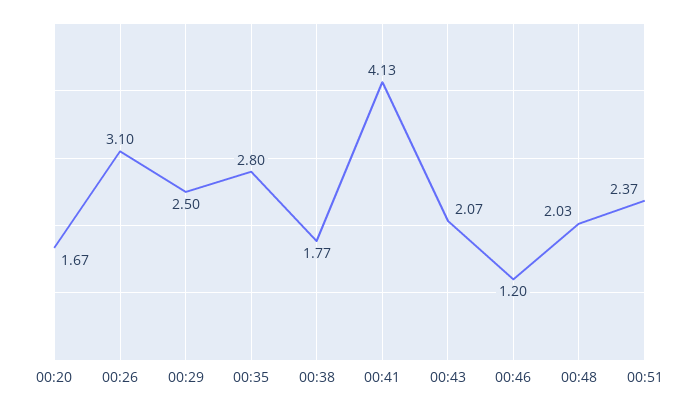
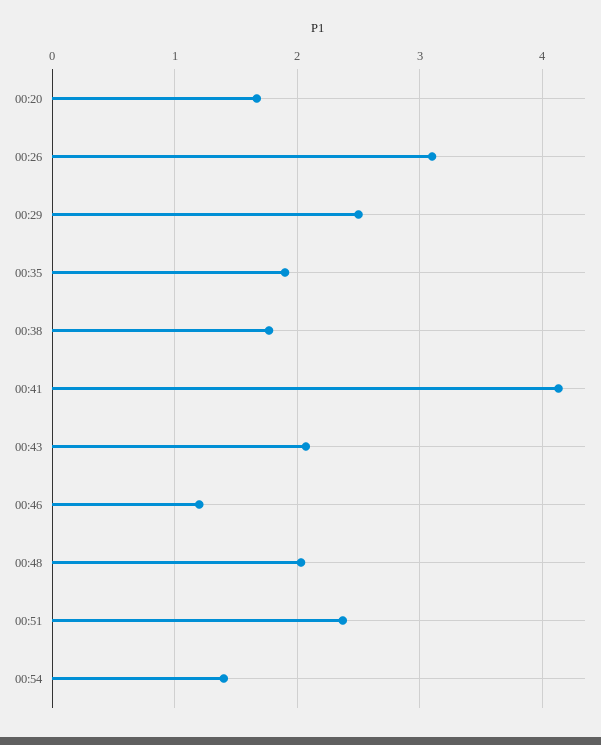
00:35: 2.8 -> 1.9
00:54: none -> 1.4

